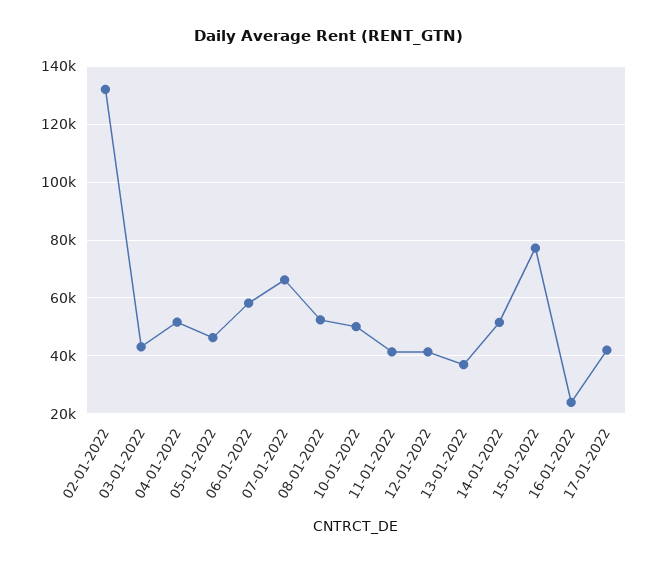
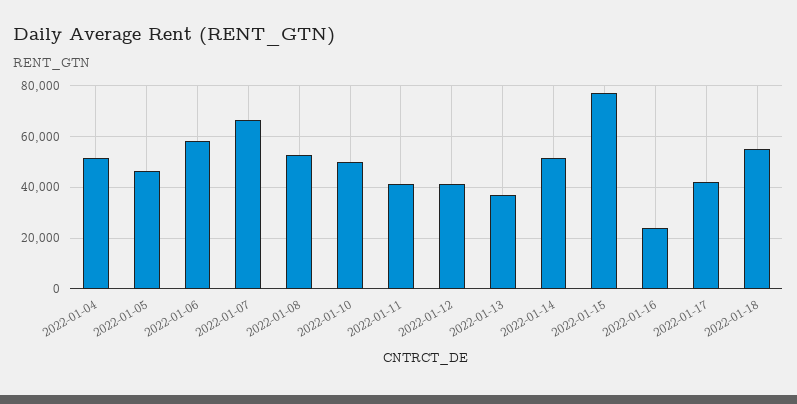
02-01-2022: 132500 -> none
03-01-2022: 42500 -> none
2022-01-18: none -> 55000

